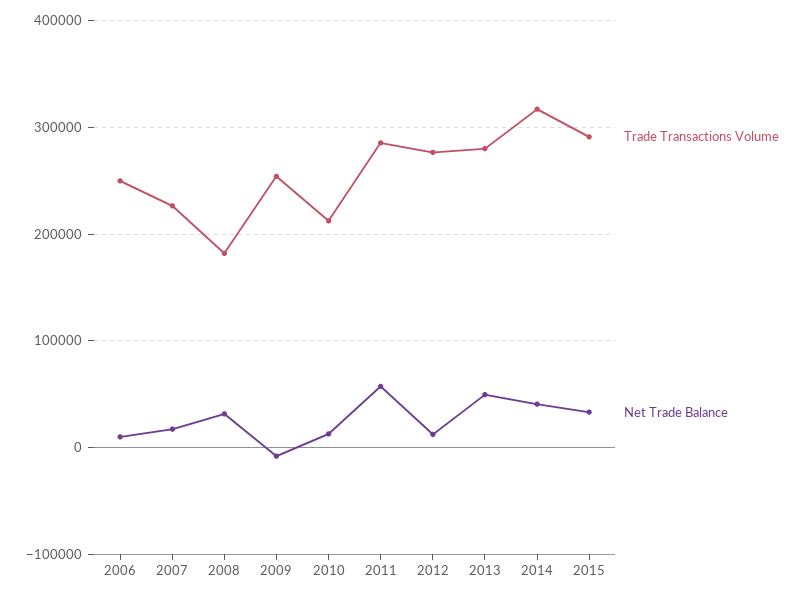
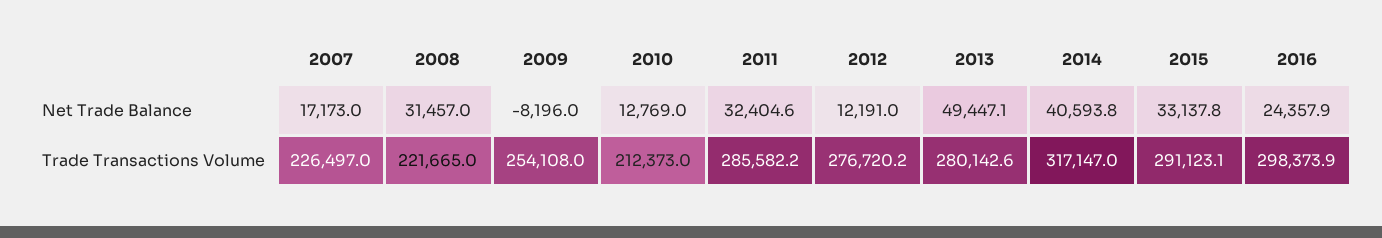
Trade Transactions Volume, 2006: 250000 -> none
Net Trade Balance, 2006: 10000 -> none
Trade Transactions Volume, 2008: 180000 -> 221665
Net Trade Balance, 2011: 60000 -> 32404.6
Net Trade Balance, 2016: none -> 24357.9
Trade Transactions Volume, 2016: none -> 298373.9

